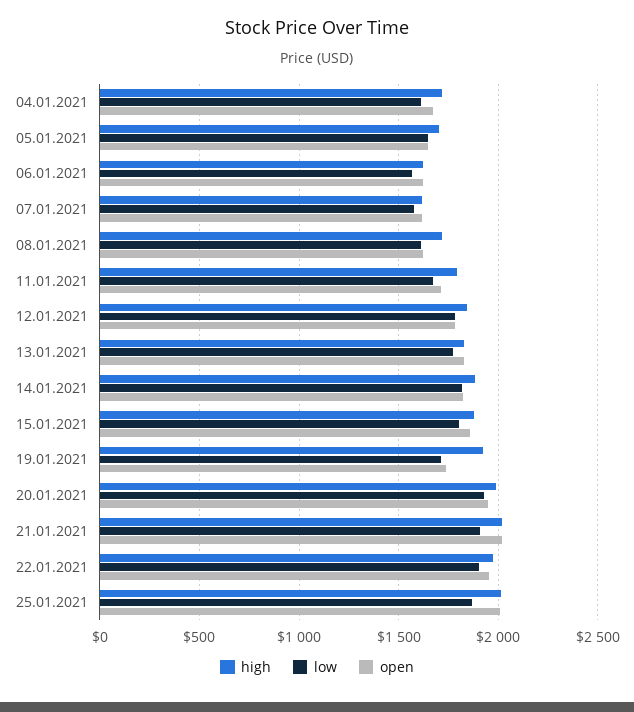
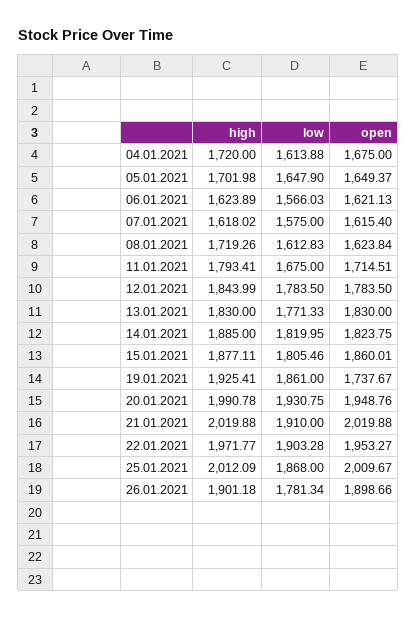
low, 19.01.2021: 1700 -> 1861
high, 26.01.2021: none -> 1901.18
low, 26.01.2021: none -> 1781.34
open, 26.01.2021: none -> 1898.66

